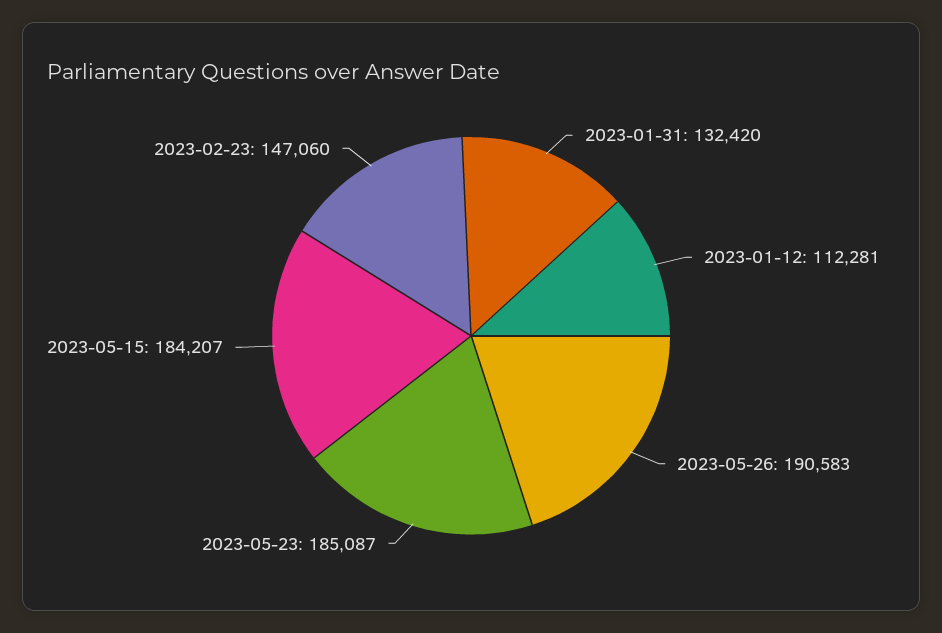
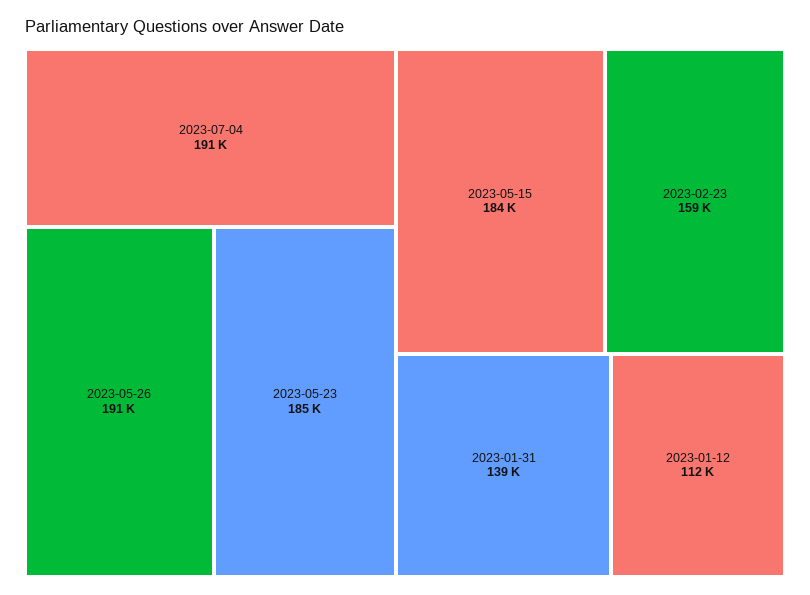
2023-01-31: 132420 -> 139000
2023-02-23: 147060 -> 159000
2023-07-04: none -> 191000

